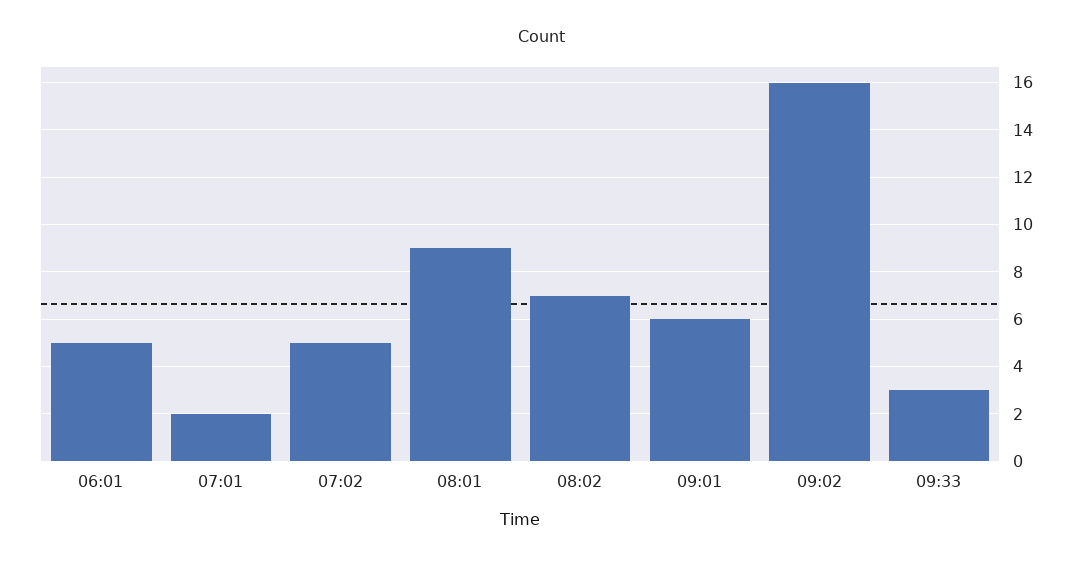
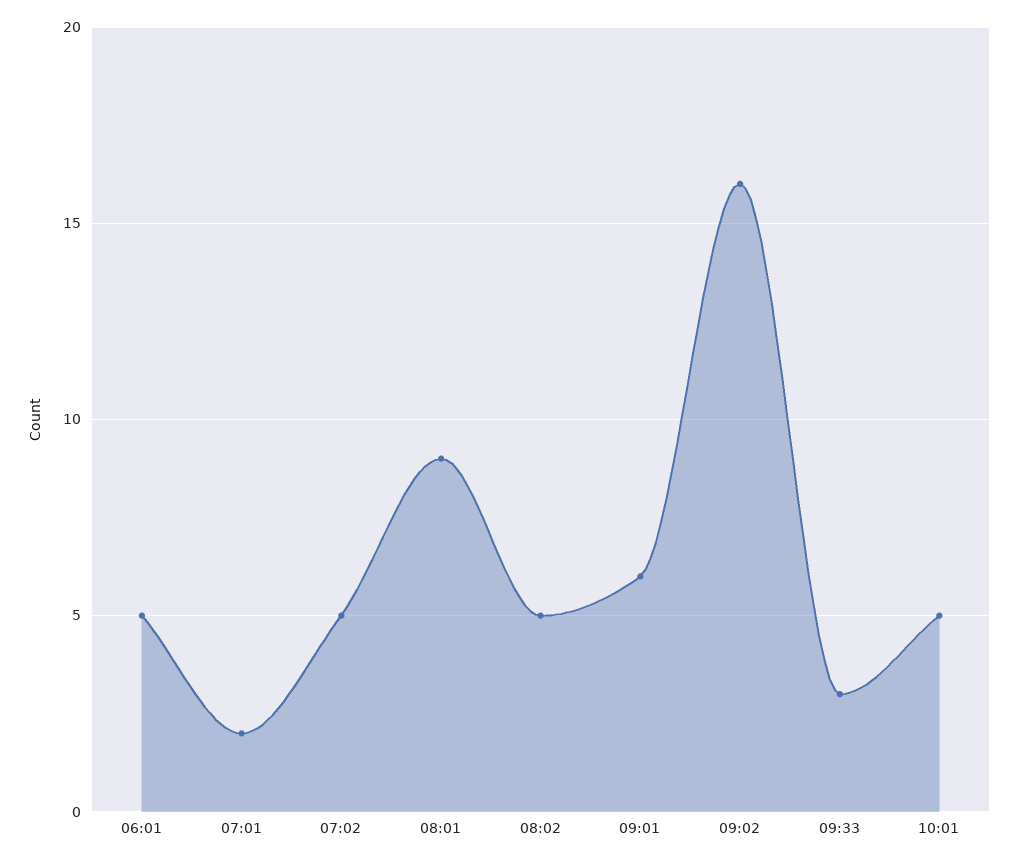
08:02: 7 -> 5
10:01: none -> 5

